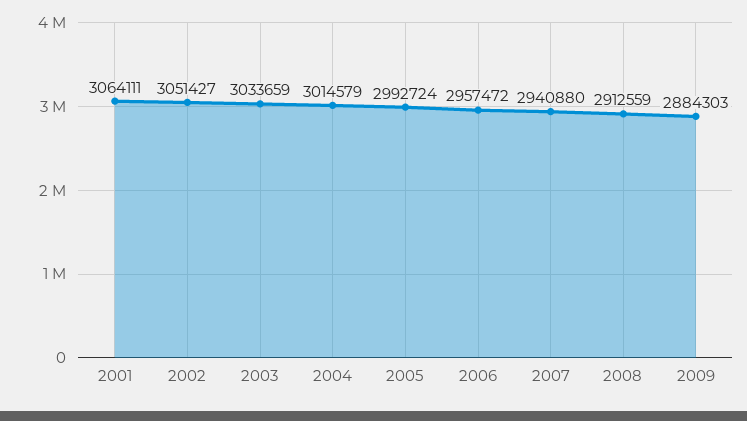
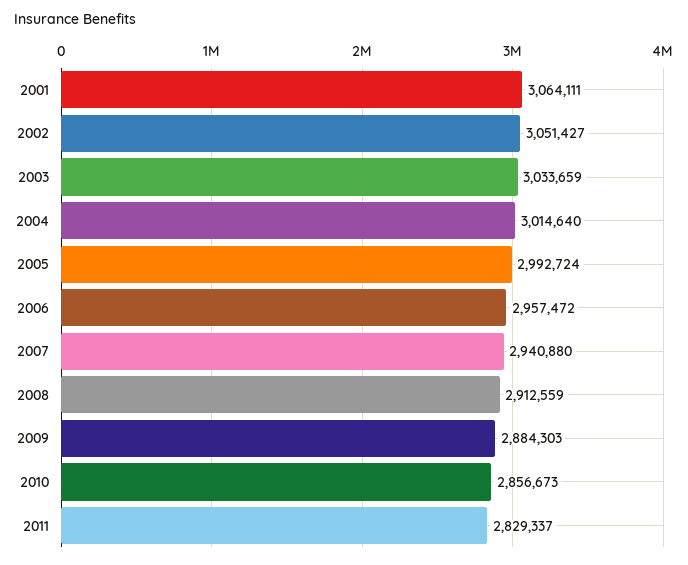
2004: 3014579 -> 3014640
2010: none -> 2856673
2011: none -> 2829337

